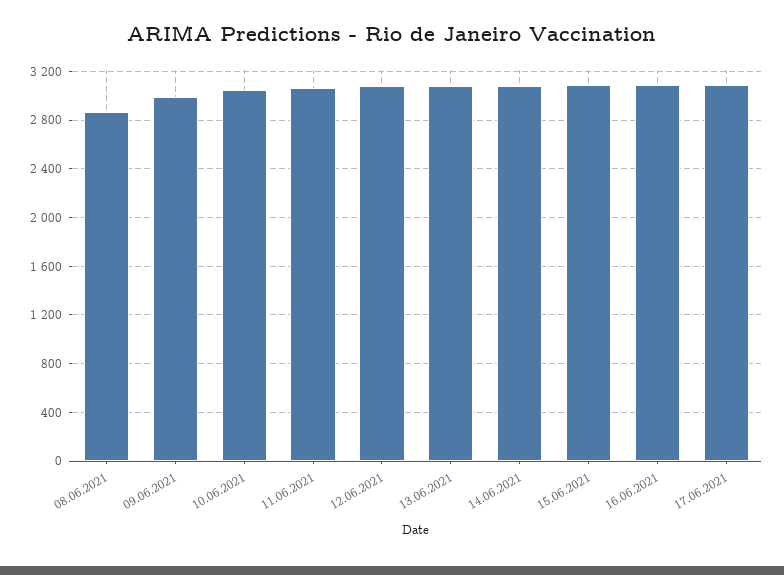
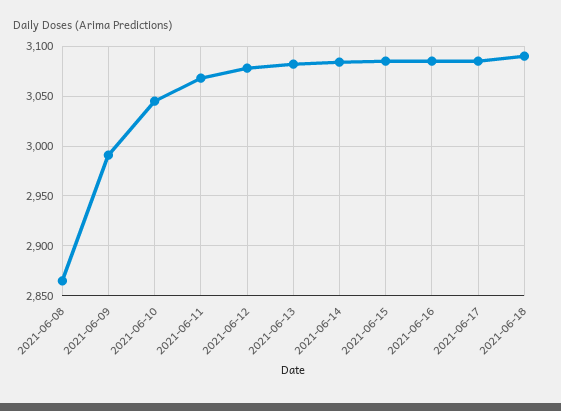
2021-06-18: none -> 3090

